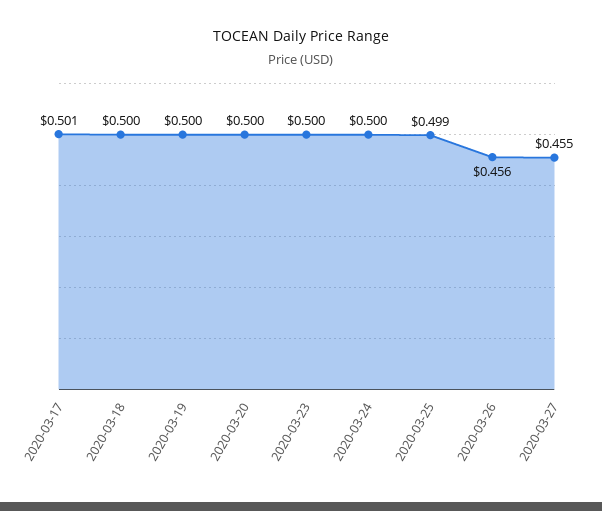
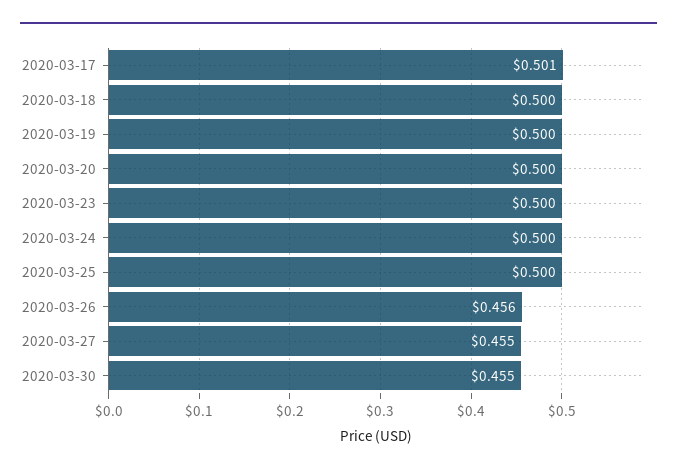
2020-03-25: 0.499 -> 0.5
2020-03-30: none -> 0.455

